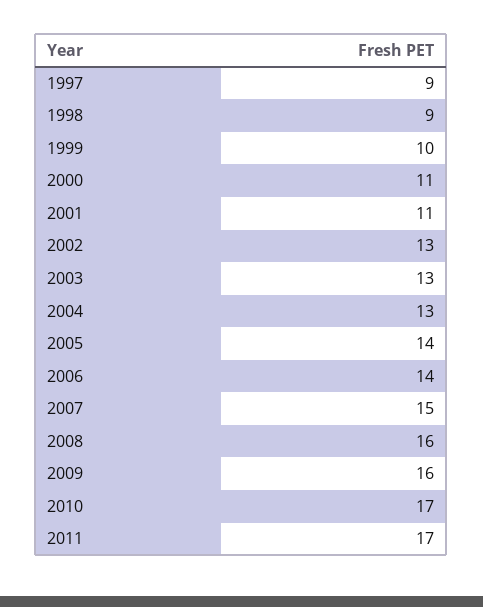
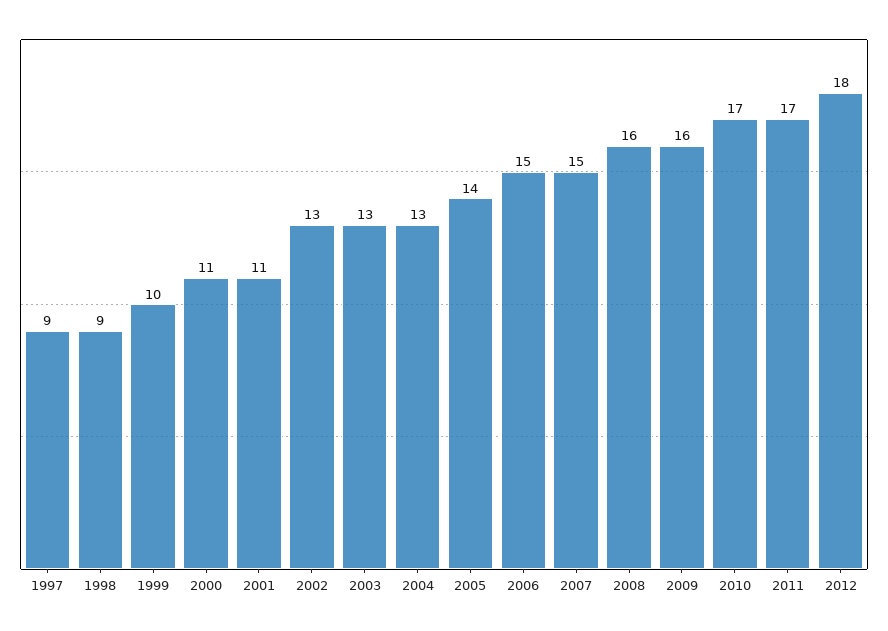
2006: 14 -> 15
2012: none -> 18

